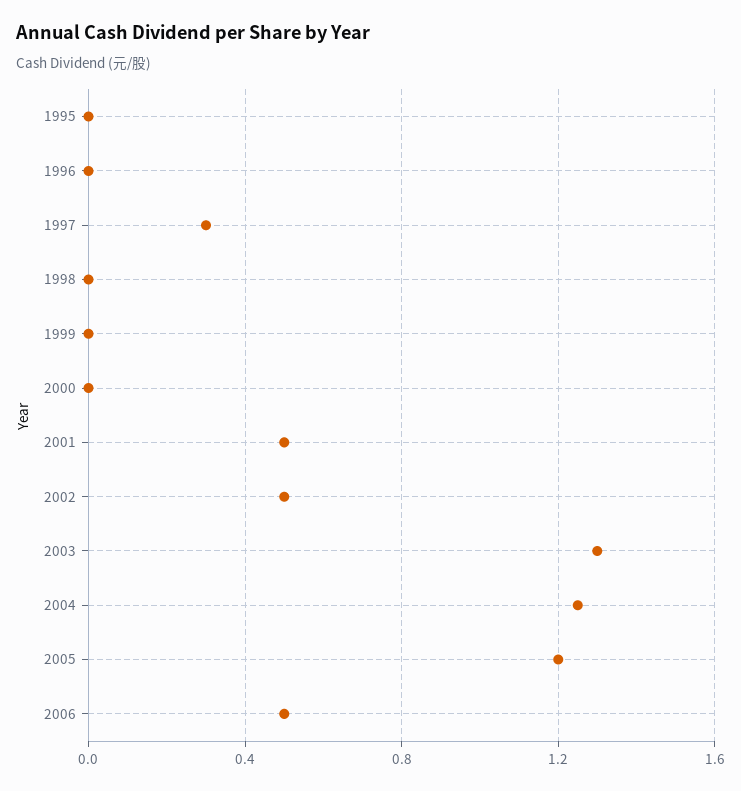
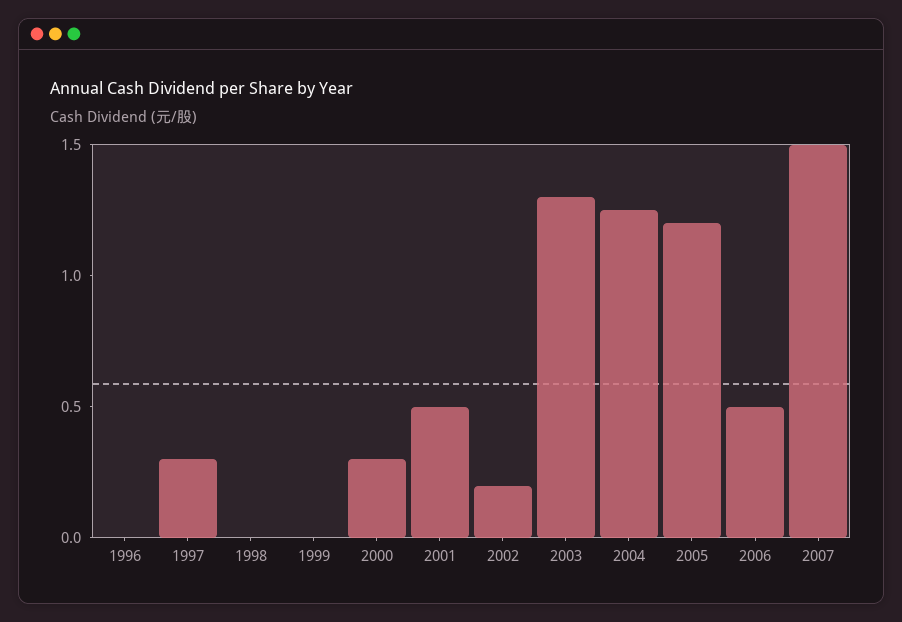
1995: 0 -> none
2000: 0 -> 0.3
2002: 0.5 -> 0.2
2007: none -> 1.5

